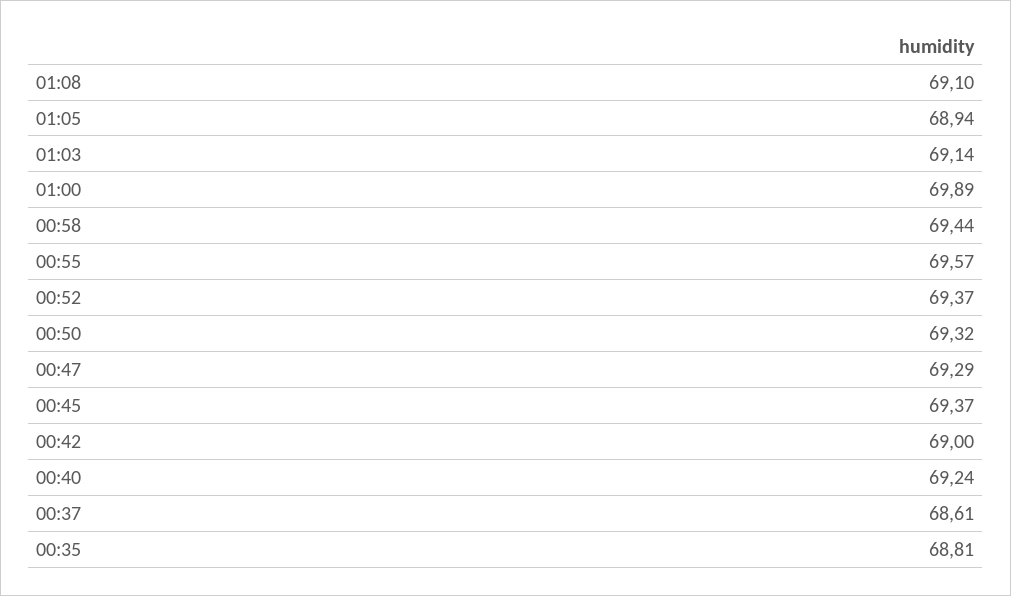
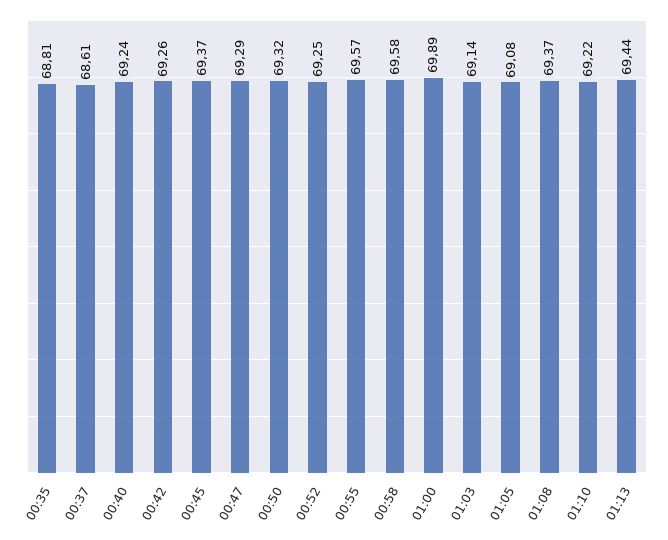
01:08: 69.1 -> 69.37
01:05: 68.94 -> 69.08
00:58: 69.44 -> 69.58
00:52: 69.37 -> 69.25
00:42: 69 -> 69.26
01:10: none -> 69.22
01:13: none -> 69.44

